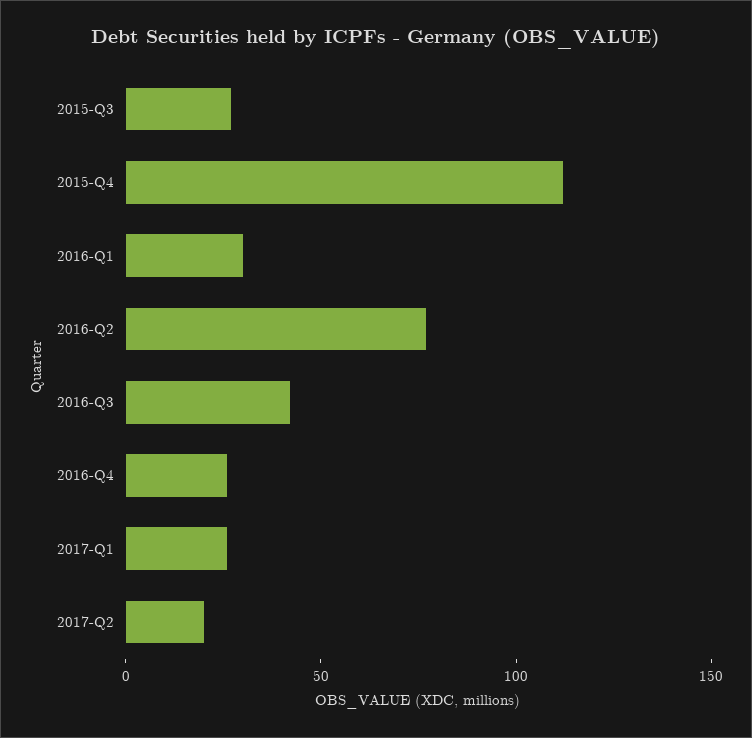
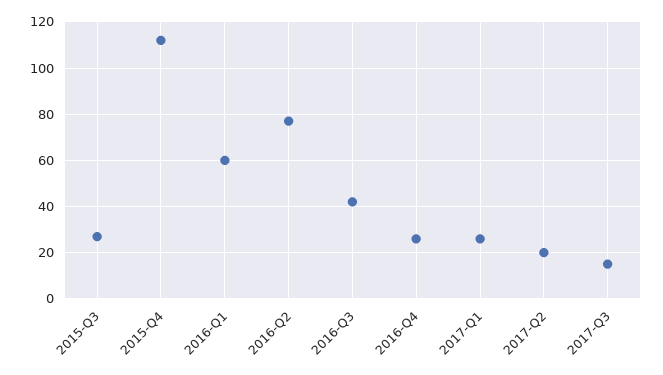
2016-Q1: 30 -> 60
2017-Q3: none -> 15

